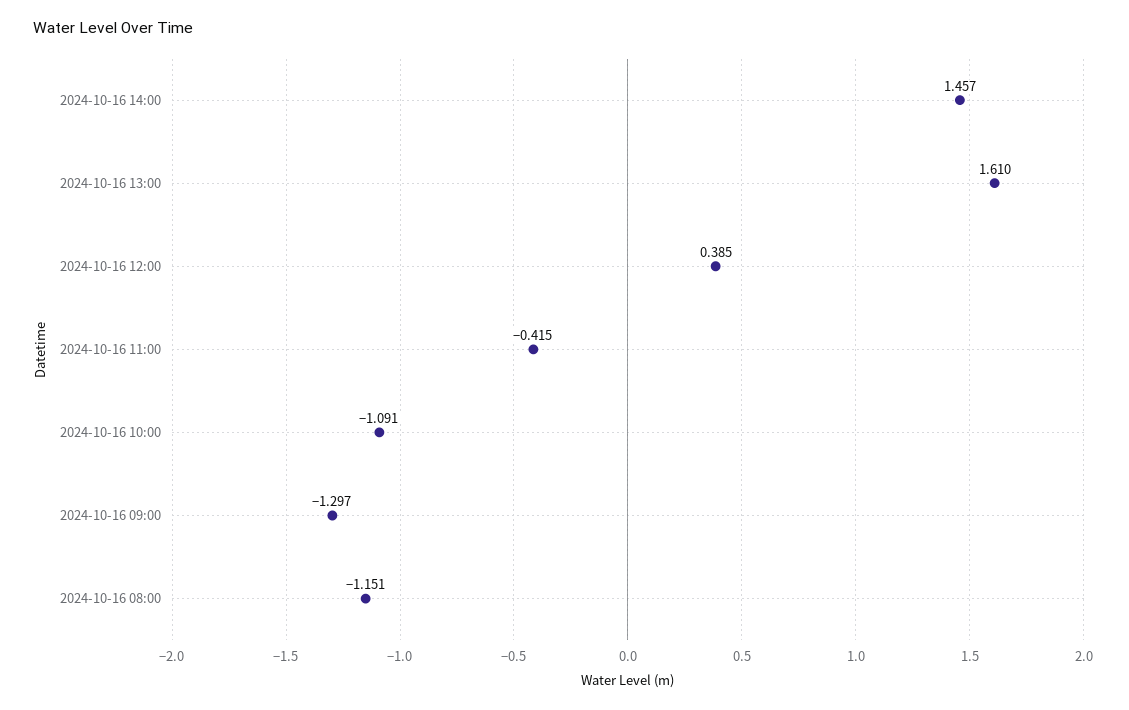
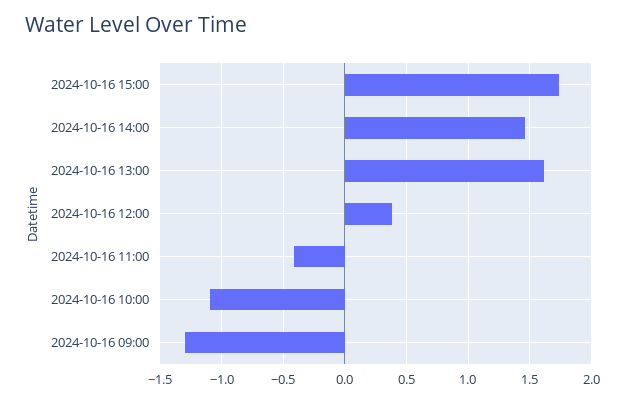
2024-10-16 08:00: -1.151 -> none
2024-10-16 15:00: none -> 1.75

